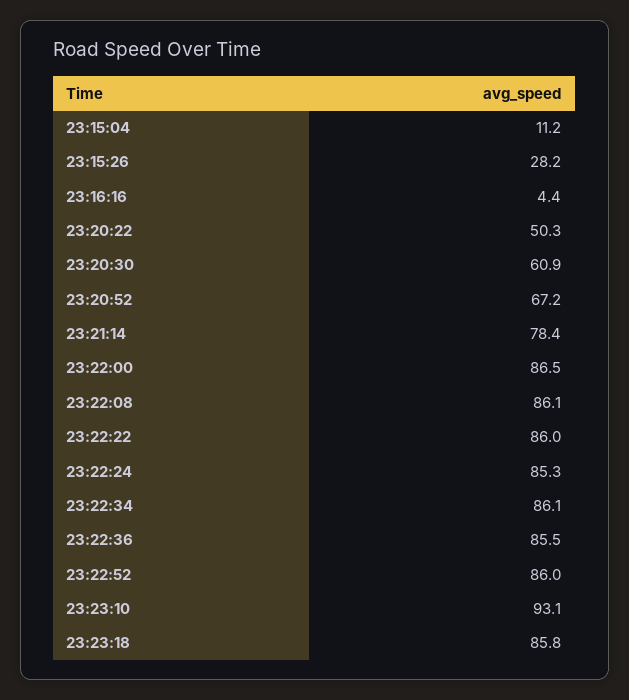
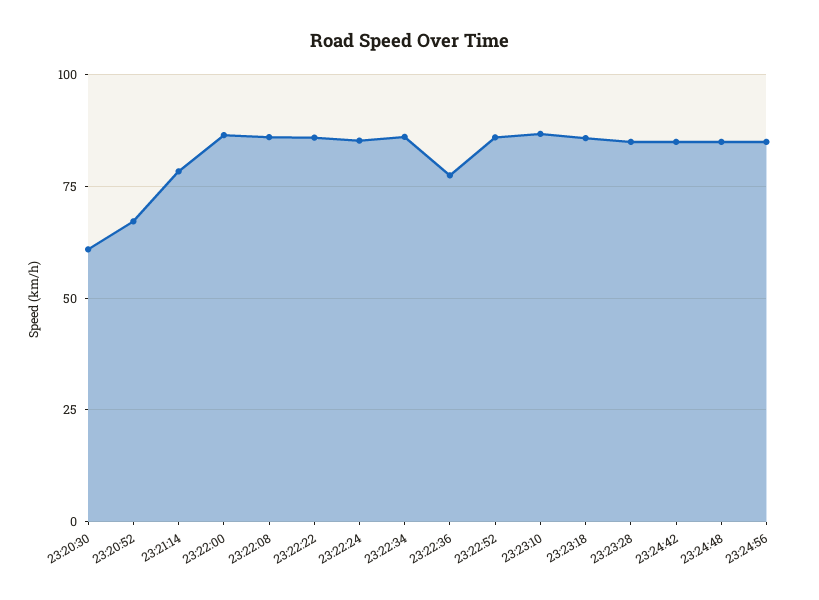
23:15:04: 11.2 -> none
23:15:26: 28.2 -> none
23:16:16: 4.4 -> none
23:20:22: 50.3 -> none
23:22:36: 85.5 -> 77.5
23:23:10: 93.1 -> 87.5
23:23:28: none -> 85
23:24:42: none -> 85
23:24:48: none -> 85
23:24:56: none -> 85

